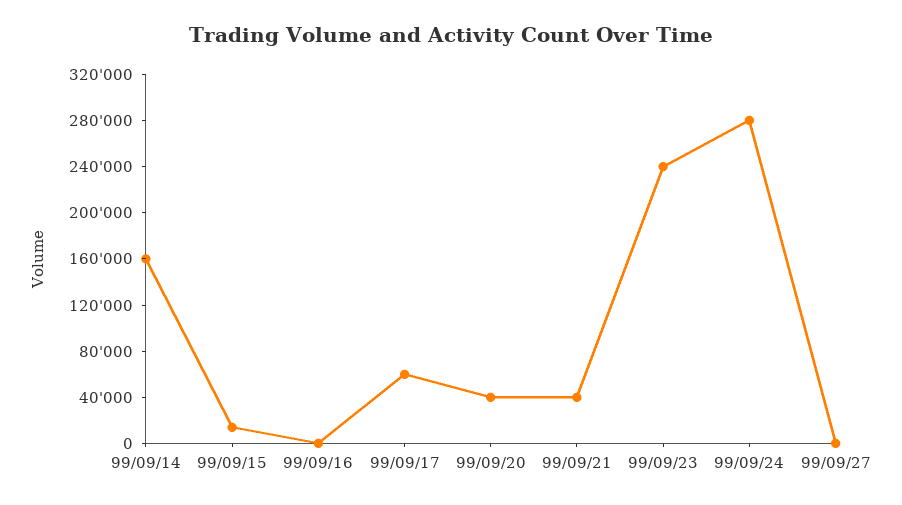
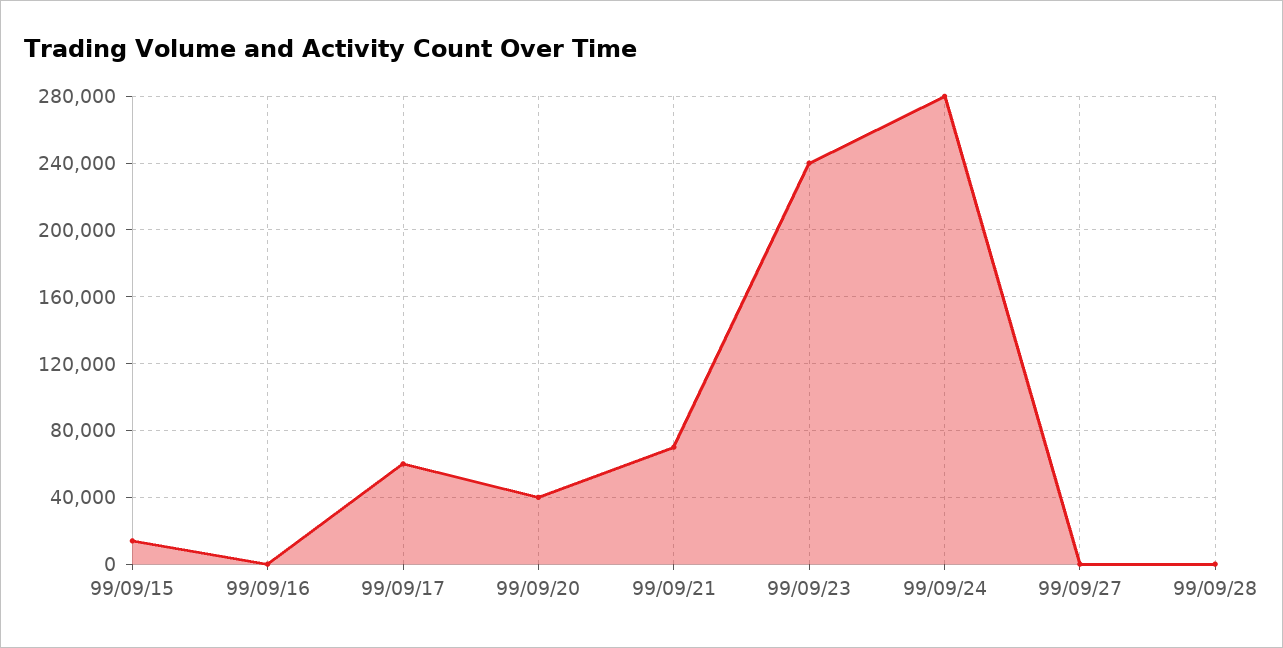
99/09/14: 160000 -> none
99/09/21: 40000 -> 70000
99/09/28: none -> 0

